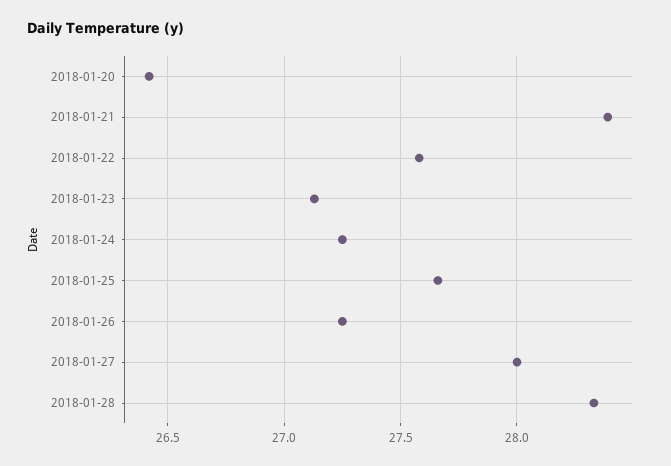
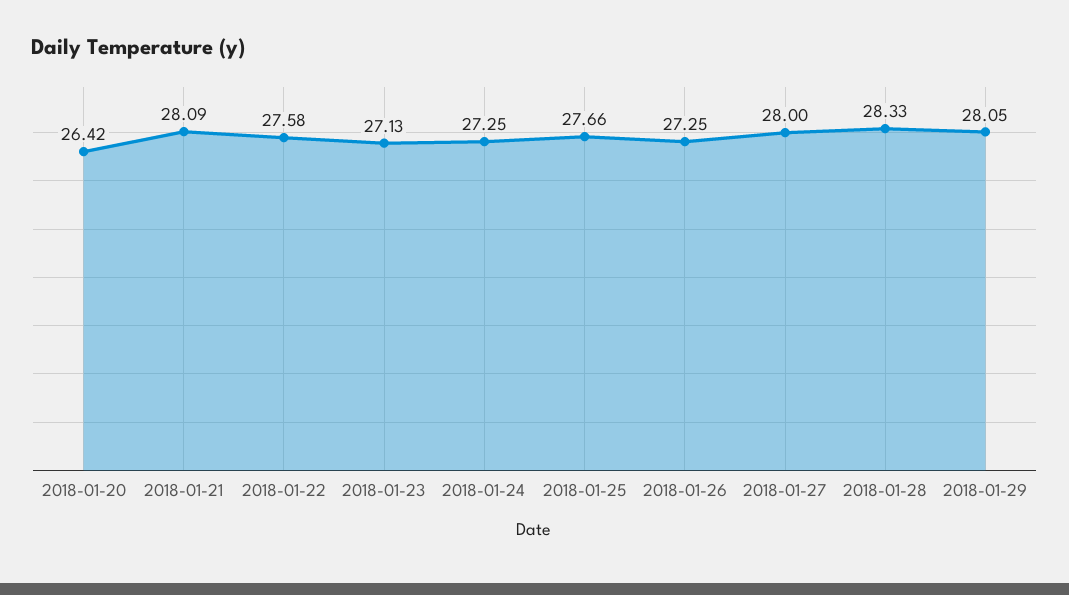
2018-01-21: 28.4 -> 28.09
2018-01-29: none -> 28.05

